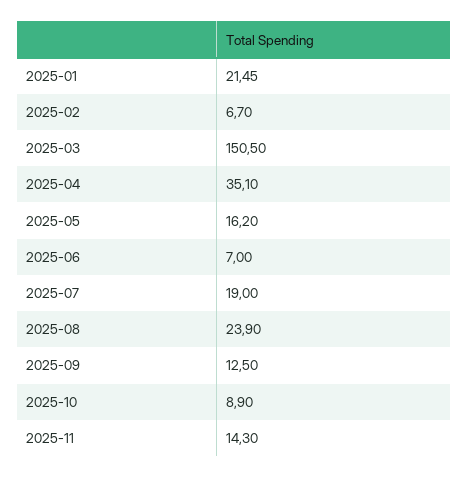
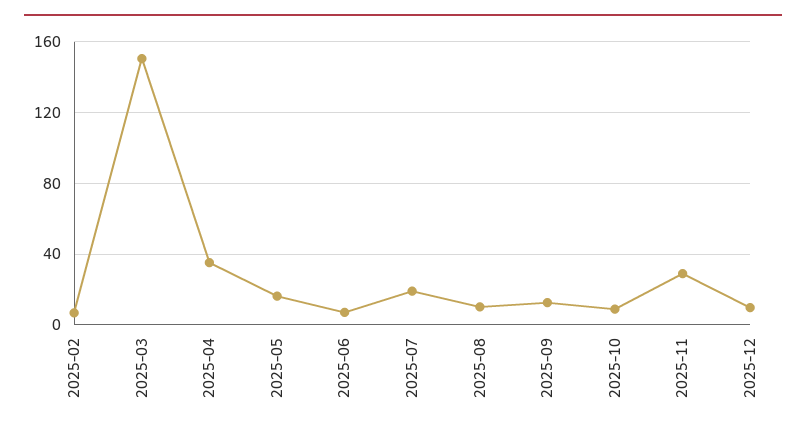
2025-01: 21.45 -> none
2025-08: 23.9 -> 10
2025-11: 14.3 -> 30
2025-12: none -> 10

